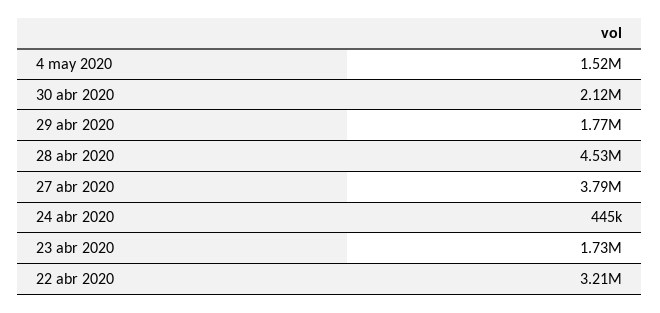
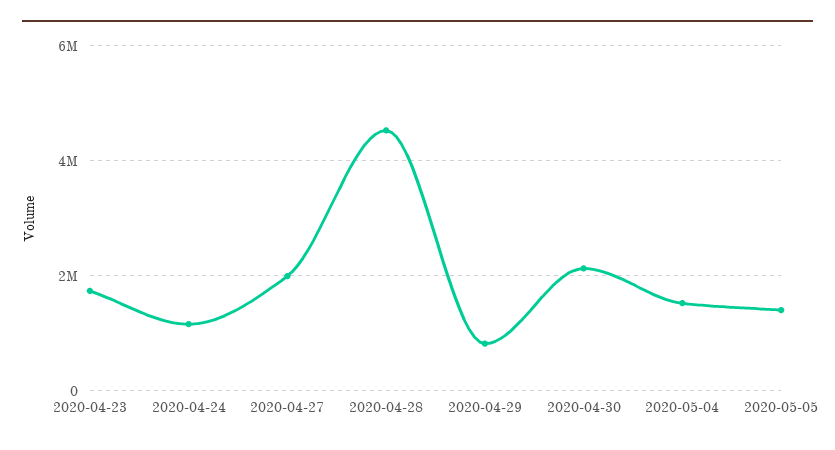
29 abr 2020: 1770000 -> 800000
27 abr 2020: 3790000 -> 2000000
24 abr 2020: 445000 -> 1200000
22 abr 2020: 3210000 -> none
2020-05-05: none -> 1400000

